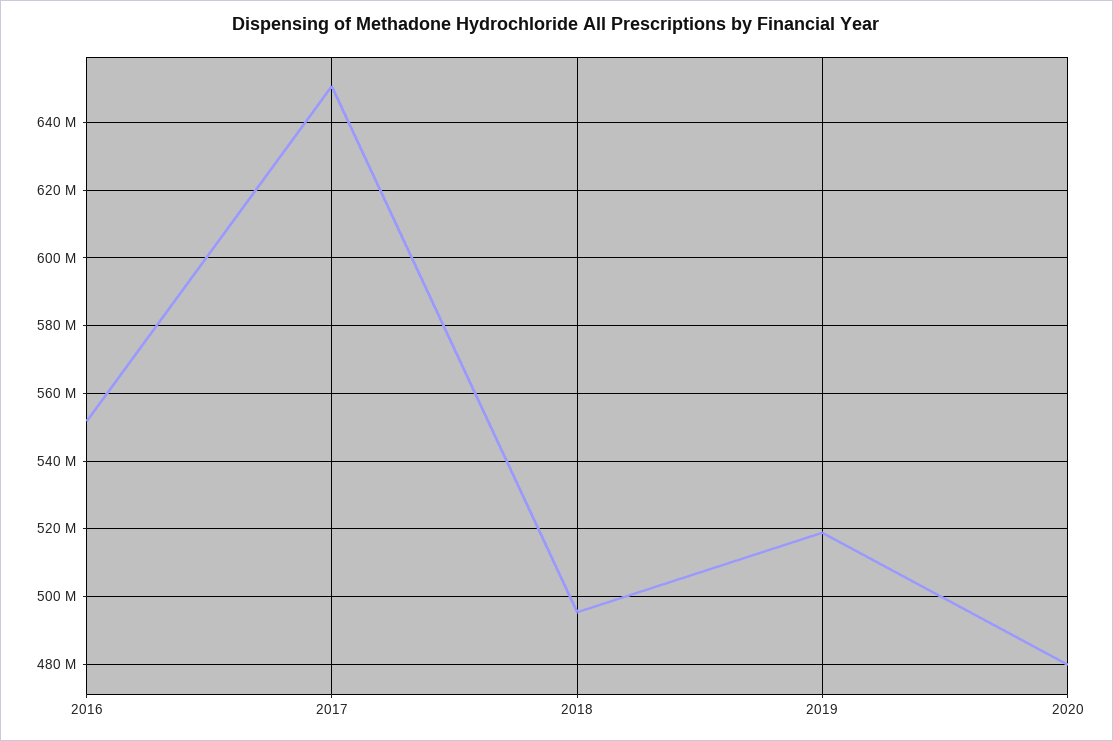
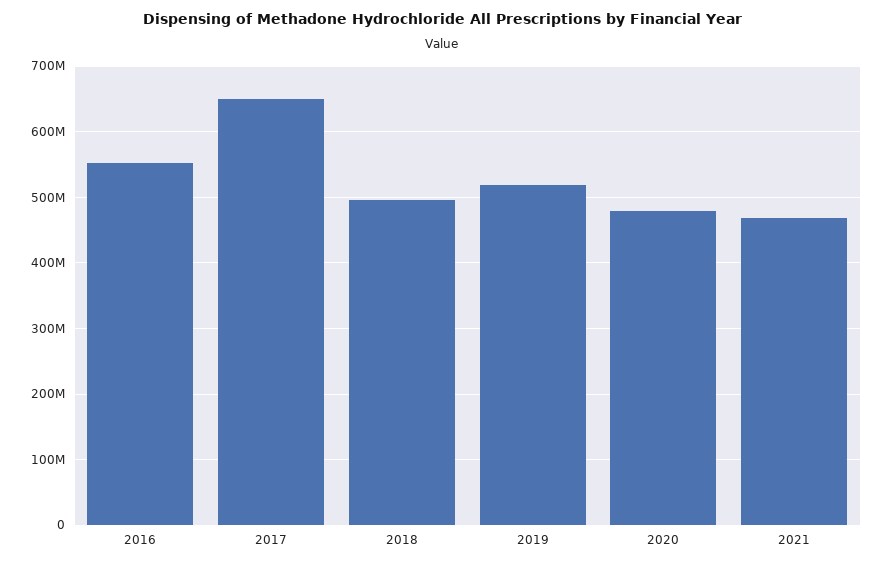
2021: none -> 470000000

